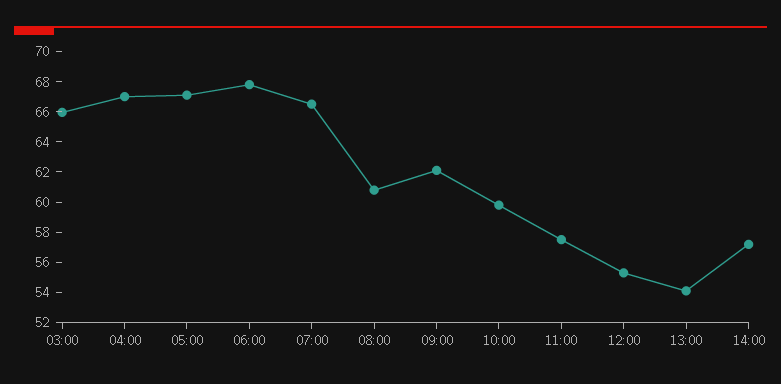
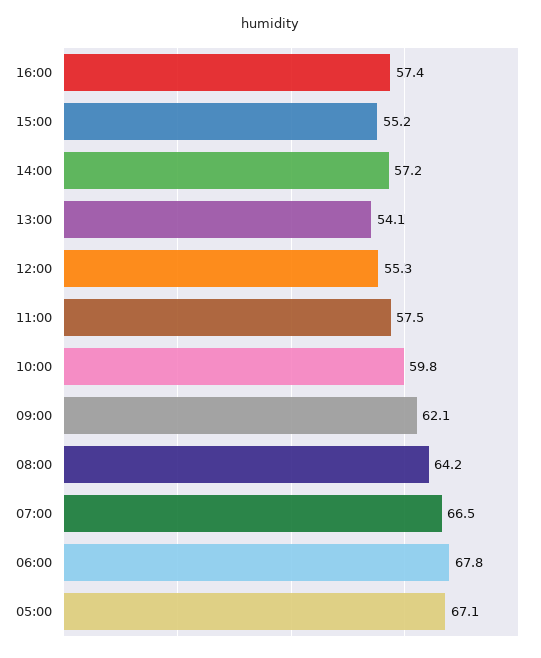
03:00: 66 -> none
04:00: 67 -> none
08:00: 61 -> 64.2
16:00: none -> 57.4
15:00: none -> 55.2

